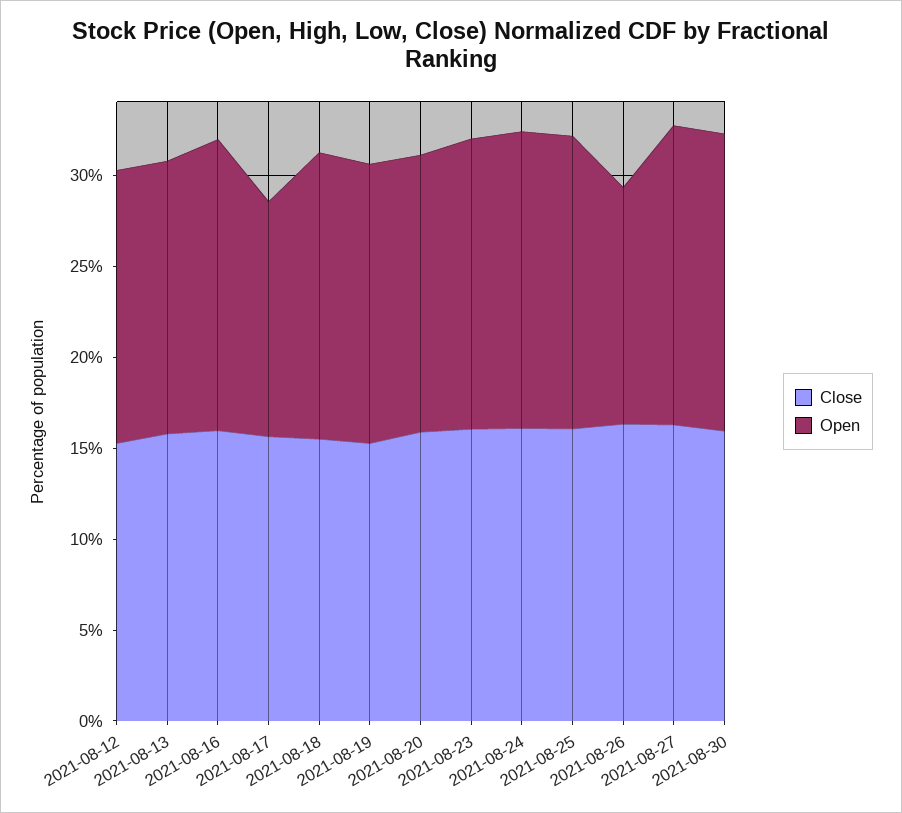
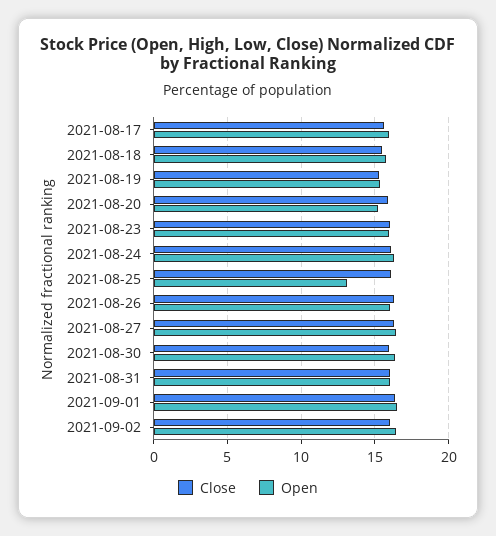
Close, 2021-08-12: 15 -> none
Open, 2021-08-12: 15 -> none
Close, 2021-08-13: 16 -> none
Open, 2021-08-13: 15 -> none
Close, 2021-08-16: 16 -> none
Open, 2021-08-16: 16 -> none
Open, 2021-08-17: 13 -> 16
Open, 2021-08-25: 16 -> 13
Open, 2021-08-26: 13 -> 16
Close, 2021-08-31: none -> 16
Open, 2021-08-31: none -> 16
Close, 2021-09-01: none -> 16.5
Open, 2021-09-01: none -> 16.5
Close, 2021-09-02: none -> 16
Open, 2021-09-02: none -> 16.5

